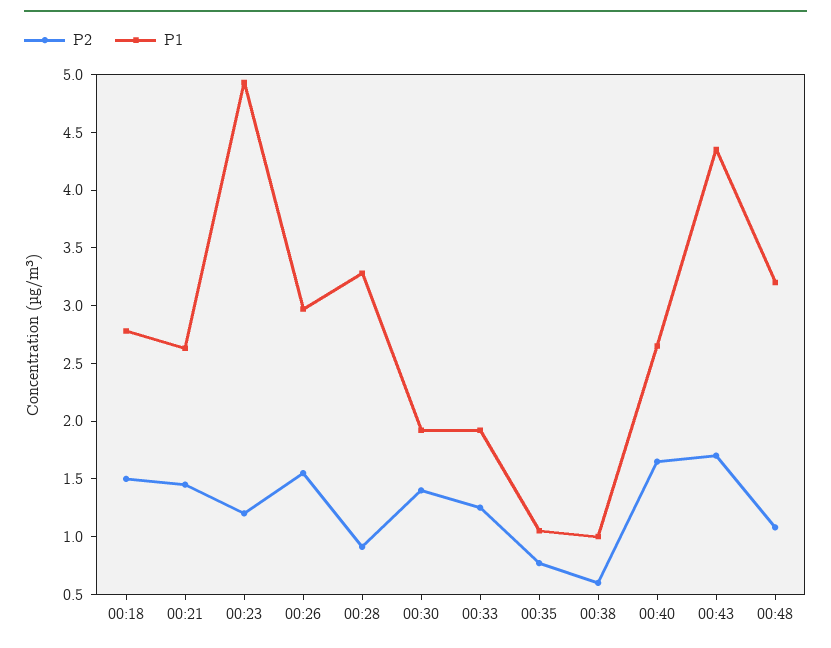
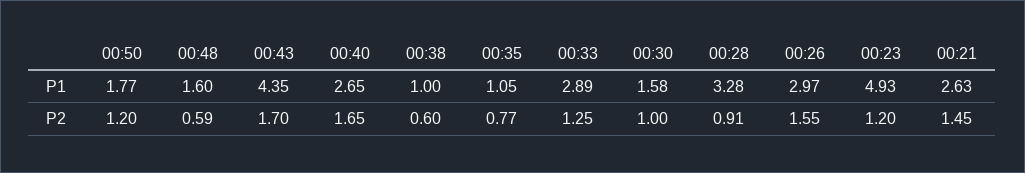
P2, 00:18: 1.5 -> none
P1, 00:18: 2.8 -> none
P2, 00:30: 1.4 -> 1
P1, 00:30: 1.9 -> 1.58
P1, 00:33: 1.9 -> 2.89
P2, 00:48: 1.1 -> 0.59
P1, 00:48: 3.2 -> 1.6
P1, 00:50: none -> 1.77
P2, 00:50: none -> 1.2

